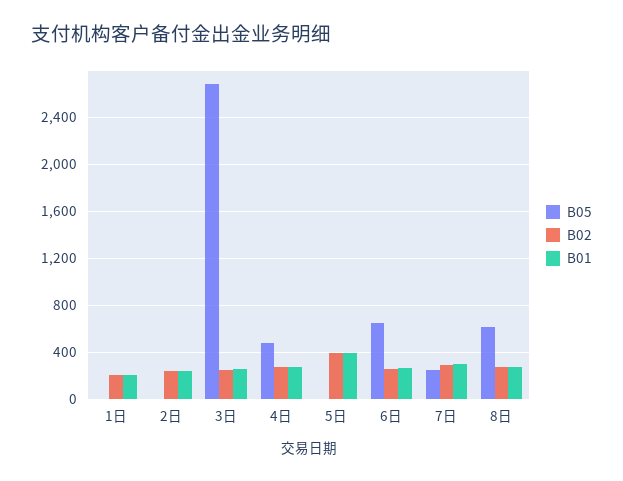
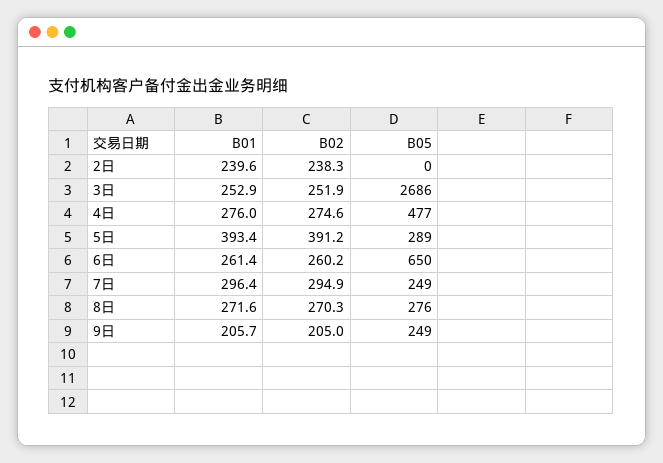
B05, 1日: 0 -> none
B02, 1日: 200 -> none
B01, 1日: 200 -> none
B05, 5日: 0 -> 289
B05, 8日: 600 -> 276
B01, 9日: none -> 205.7
B02, 9日: none -> 205
B05, 9日: none -> 249

